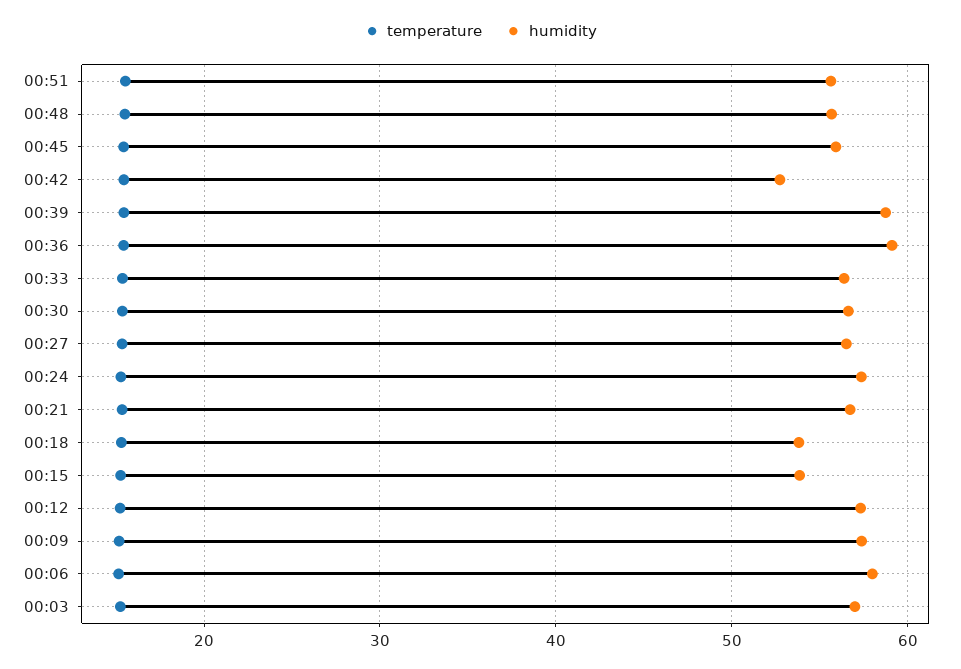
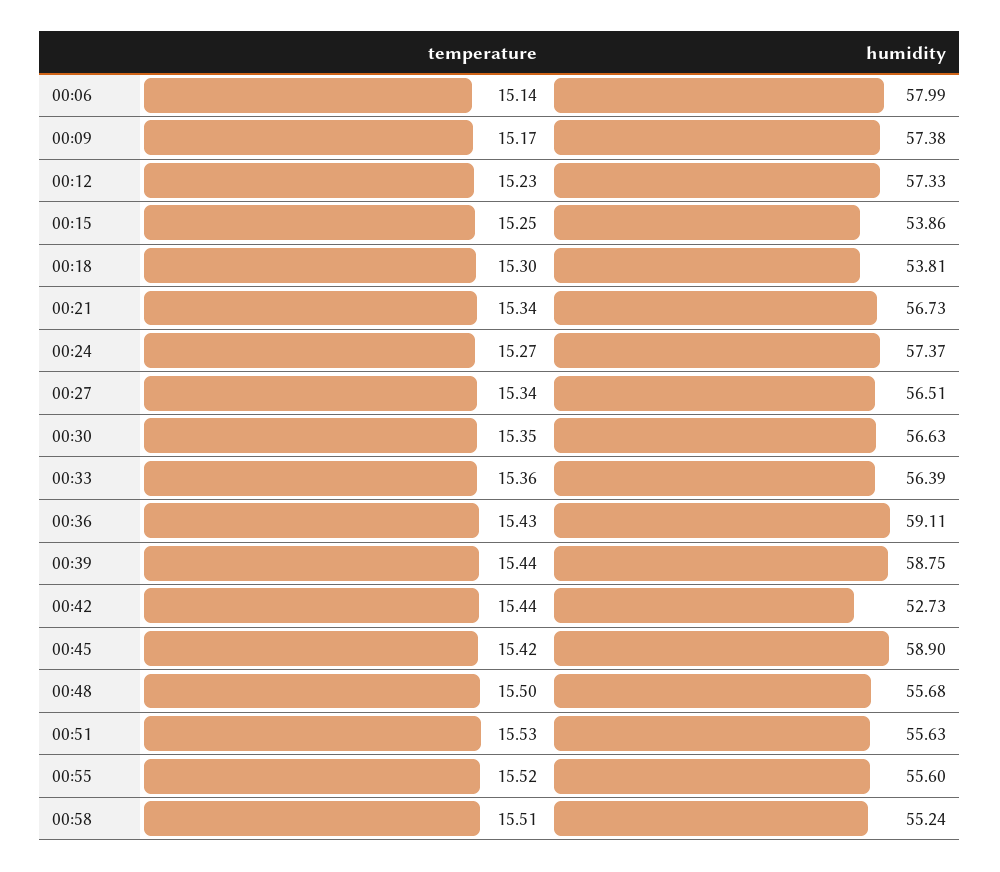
humidity, 00:45: 56 -> 58.9
temperature, 00:03: 15 -> none
humidity, 00:03: 57 -> none
temperature, 00:55: none -> 15.52
humidity, 00:55: none -> 55.6
temperature, 00:58: none -> 15.51
humidity, 00:58: none -> 55.24

